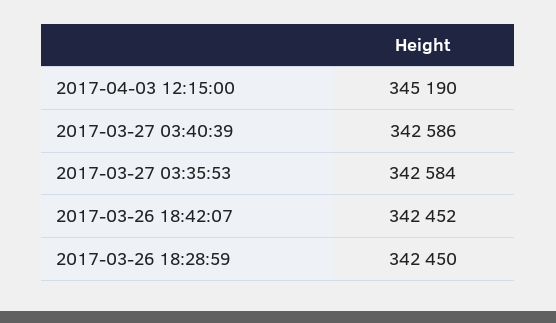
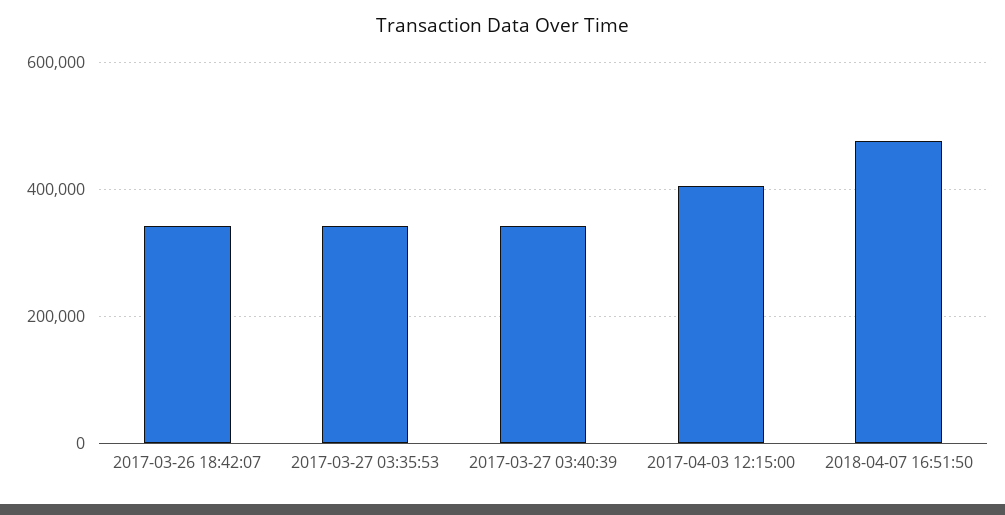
2017-04-03 12:15:00: 345190 -> 400000
2017-03-26 18:28:59: 342450 -> none
2018-04-07 16:51:50: none -> 480000

